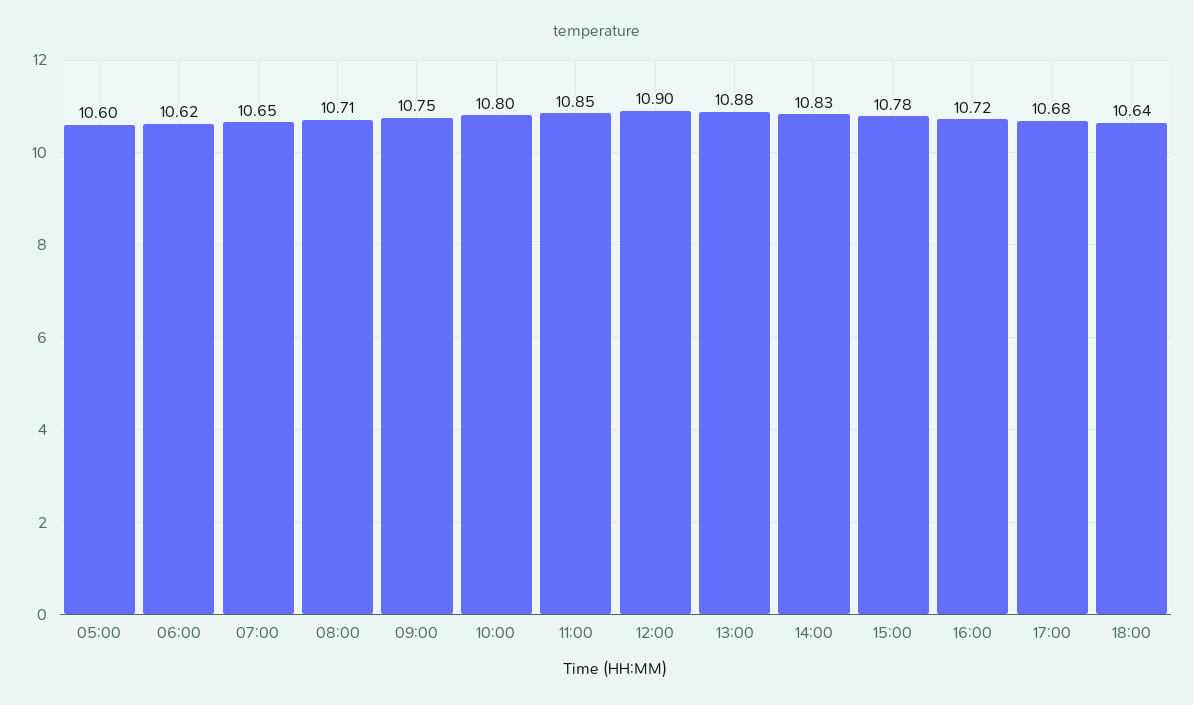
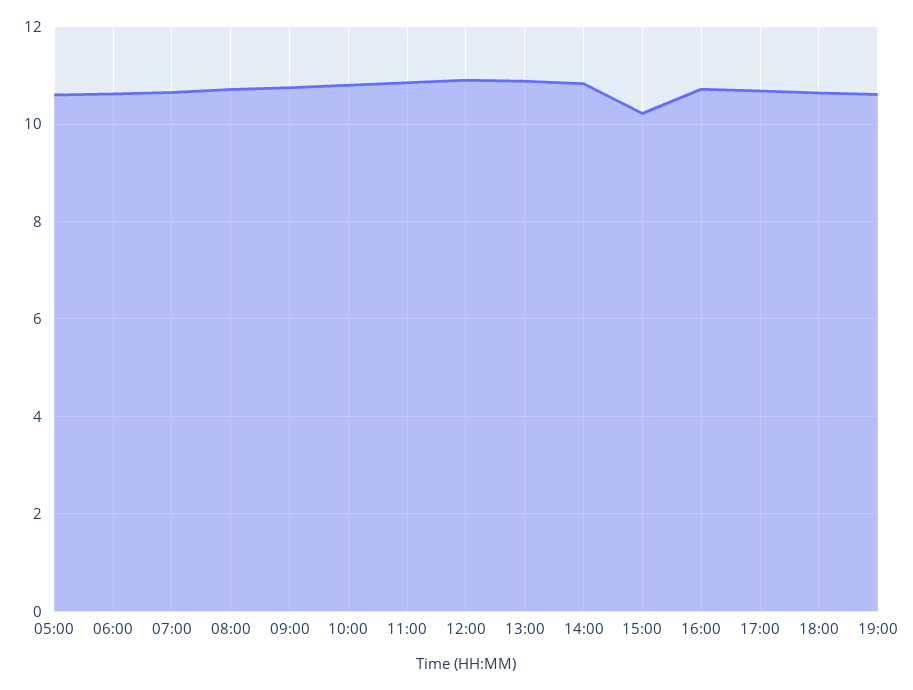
15:00: 10.78 -> 10.2
19:00: none -> 10.6

